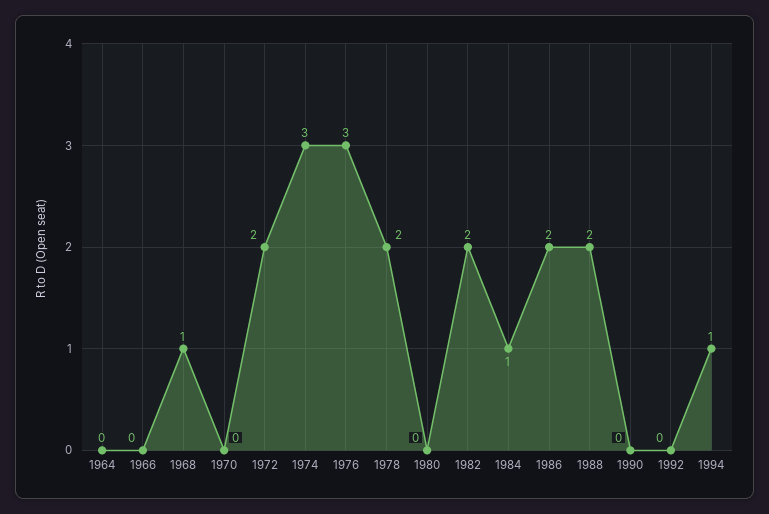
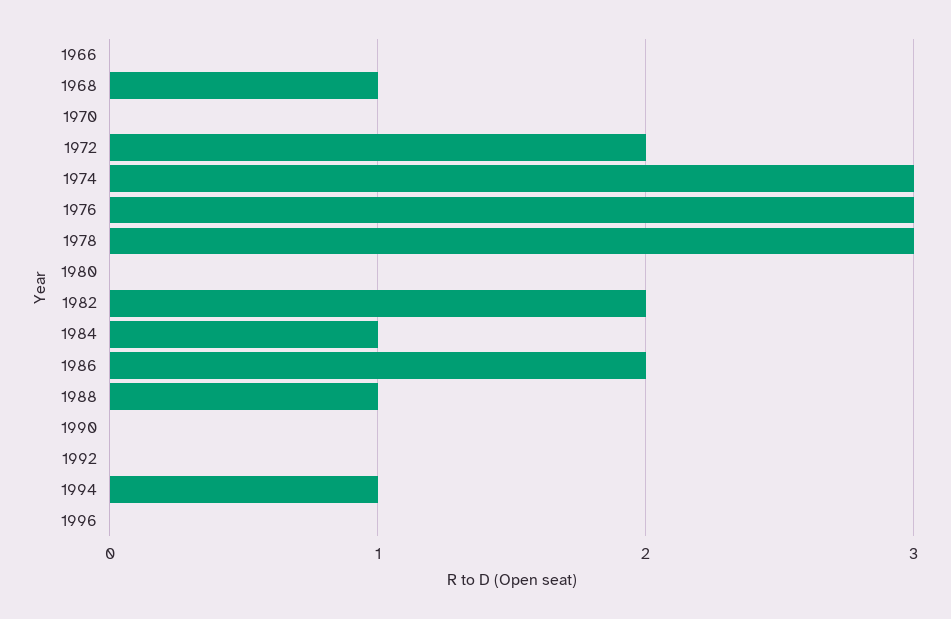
1964: 0 -> none
1978: 2 -> 3
1988: 2 -> 1
1996: none -> 0

